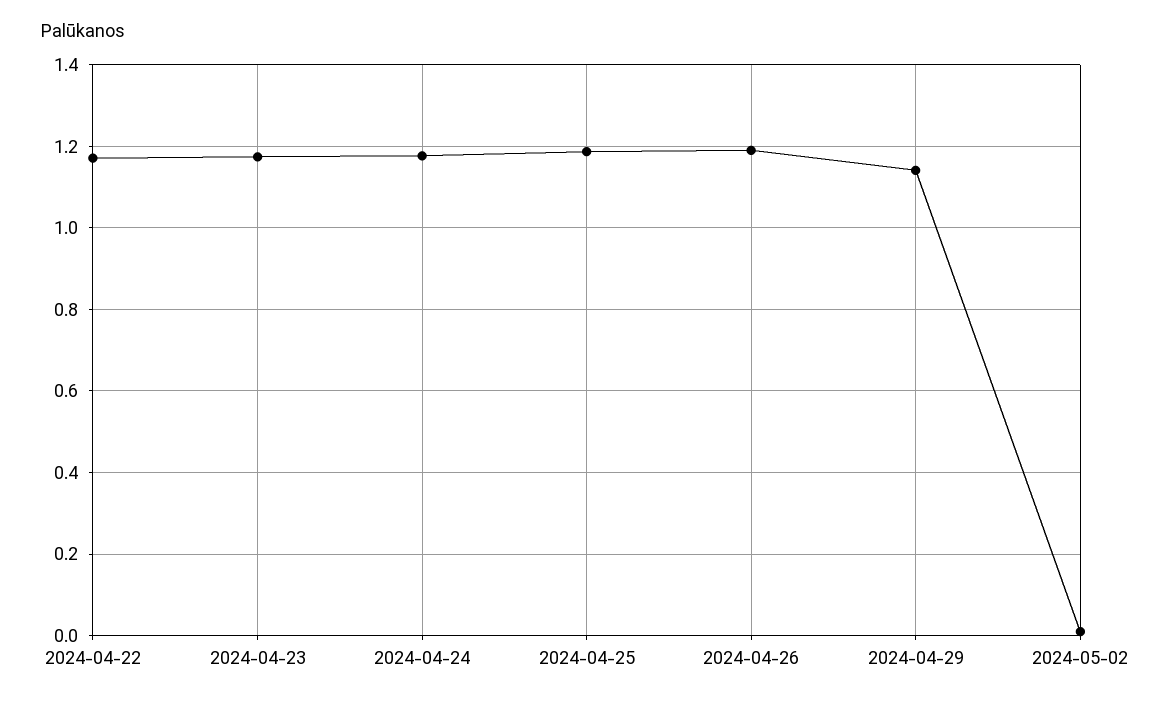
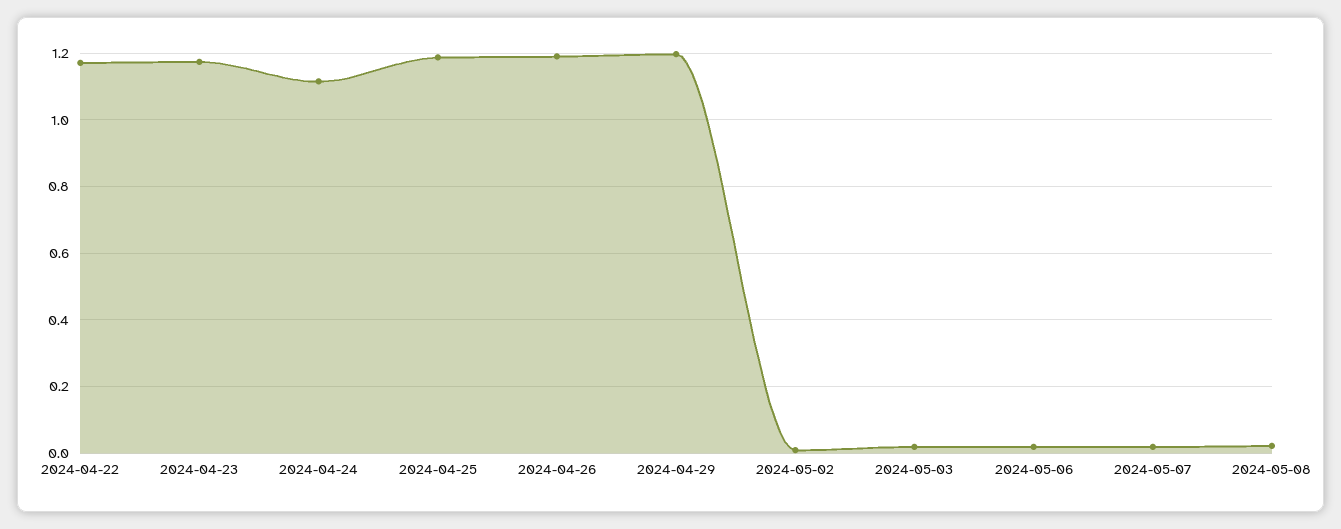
2024-04-24: 1.18 -> 1.12
2024-04-29: 1.14 -> 1.2
2024-05-03: none -> 0.02
2024-05-06: none -> 0.02
2024-05-07: none -> 0.02
2024-05-08: none -> 0.02

